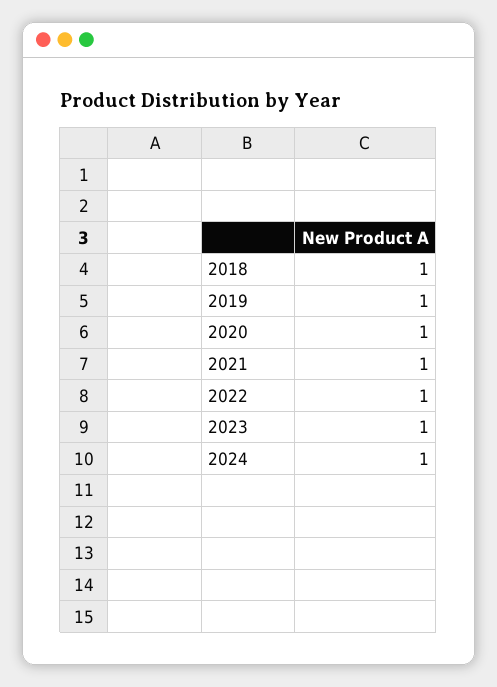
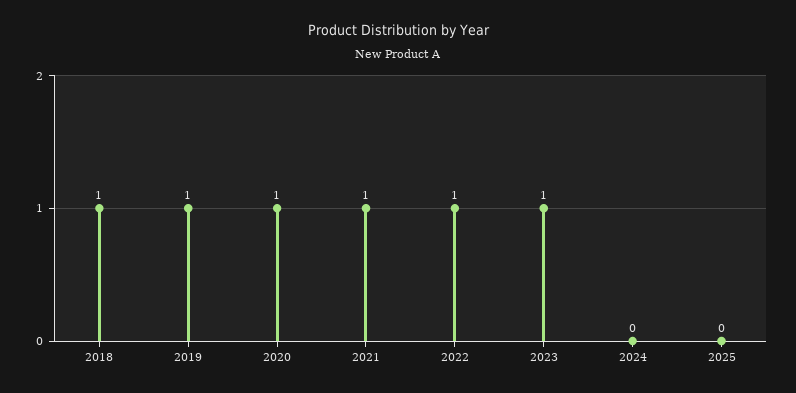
2024: 1 -> 0
2025: none -> 0

